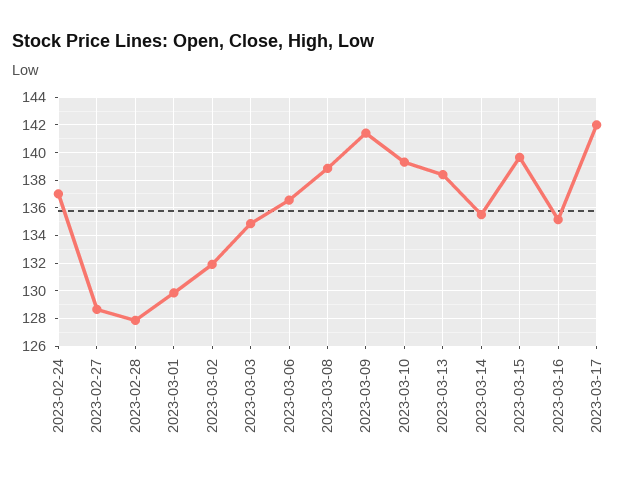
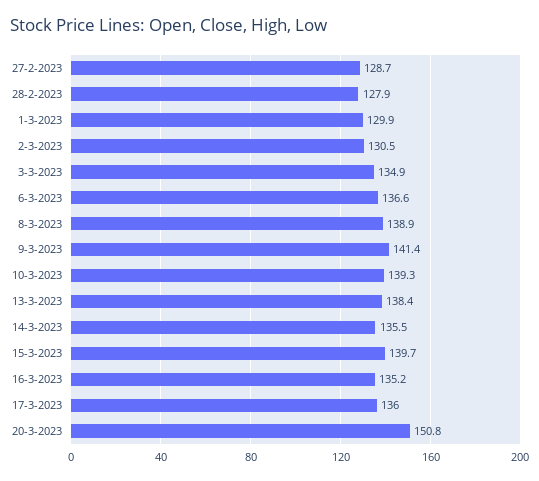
2023-02-24: 137 -> none
2023-03-02: 132 -> 130.5
2023-03-17: 142 -> 136
20-3-2023: none -> 150.8

